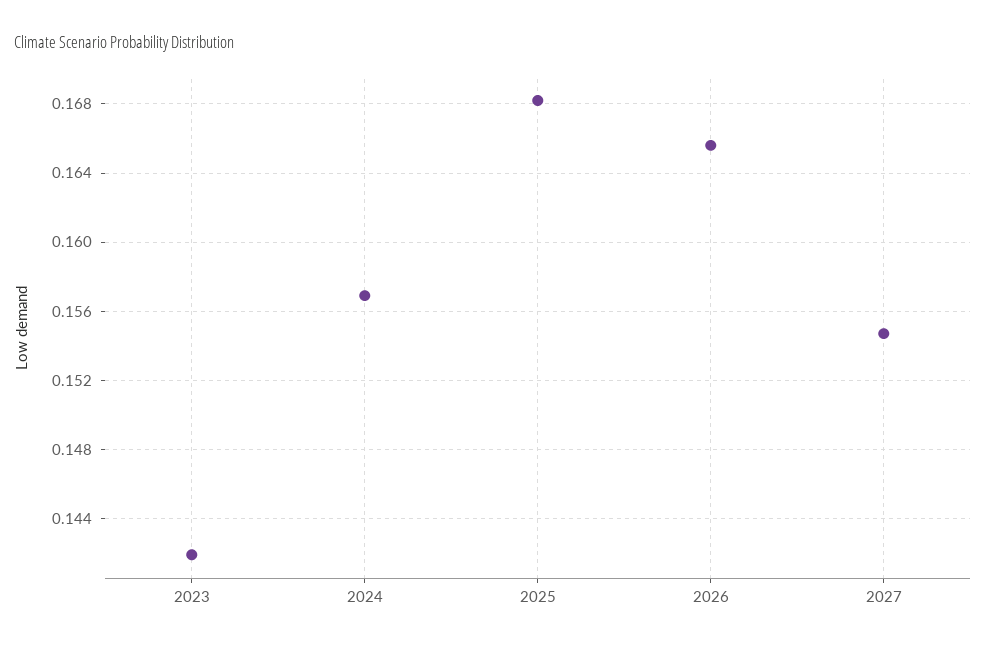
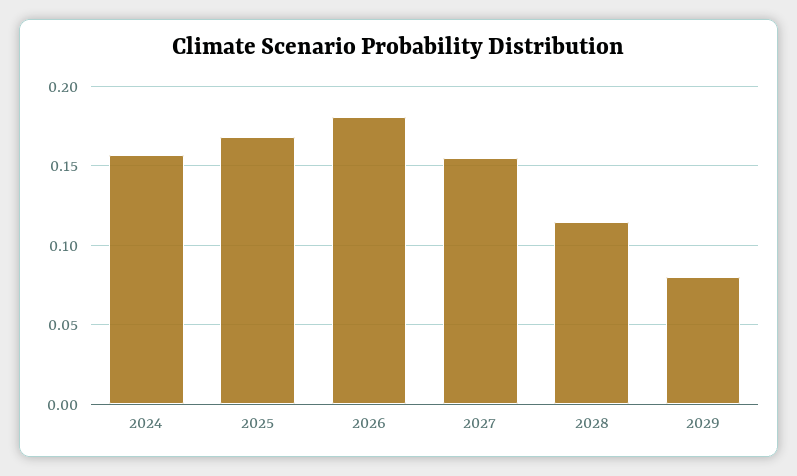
2023: 0.142 -> none
2026: 0.1655 -> 0.18
2028: none -> 0.115
2029: none -> 0.08

